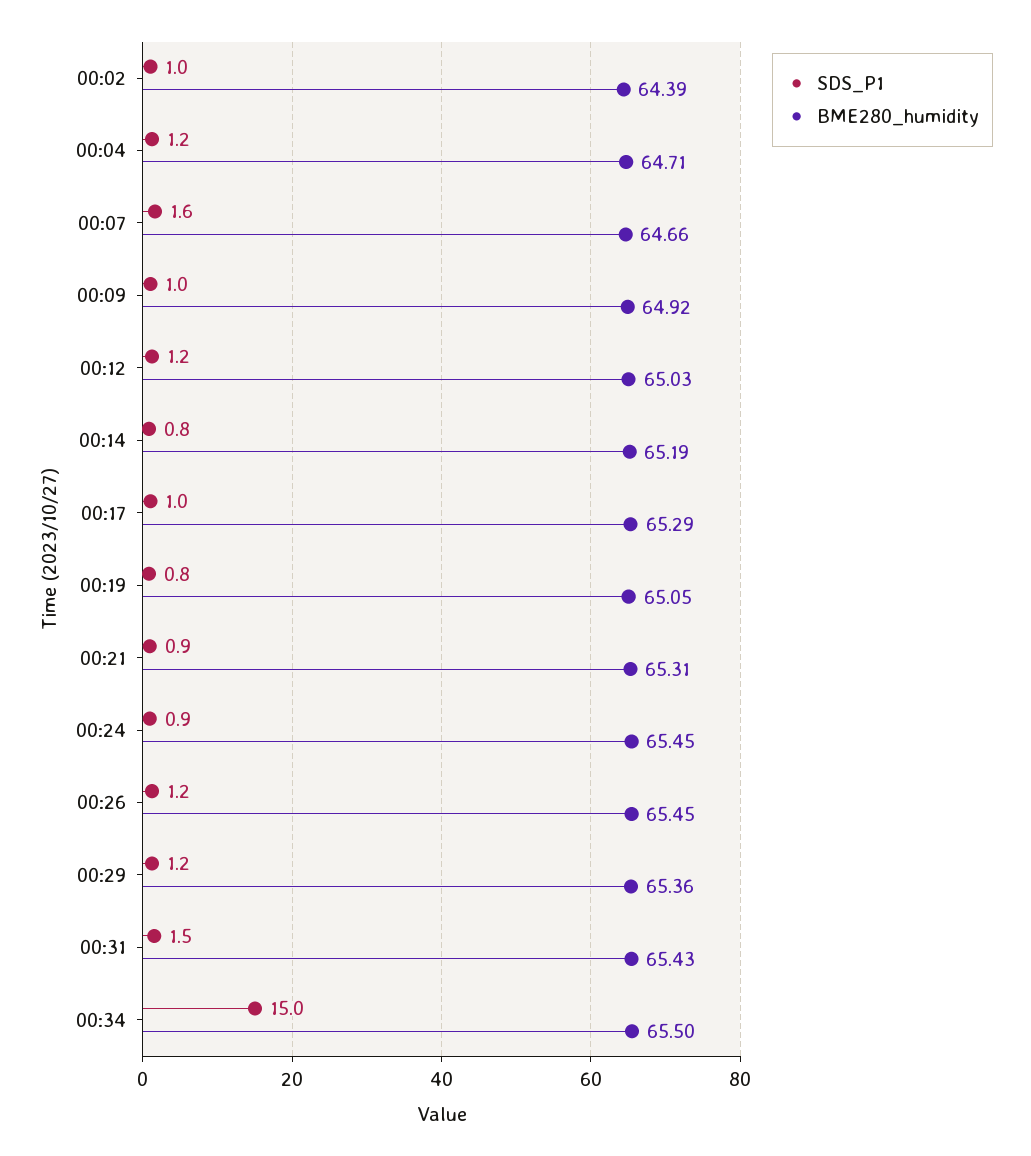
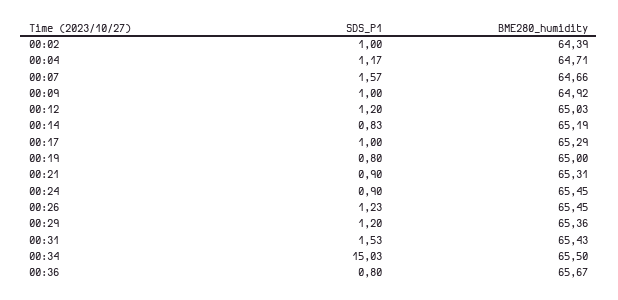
BME280_humidity, 00:19: 65.05 -> 65
SDS_P1, 00:36: none -> 0.8
BME280_humidity, 00:36: none -> 65.67

